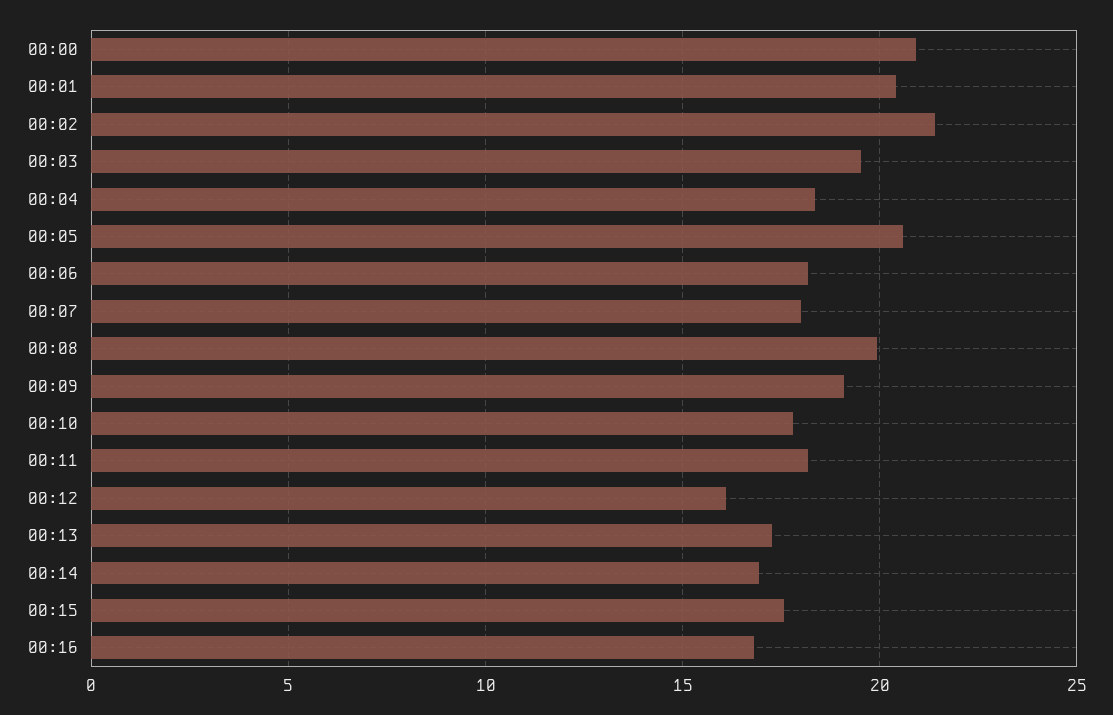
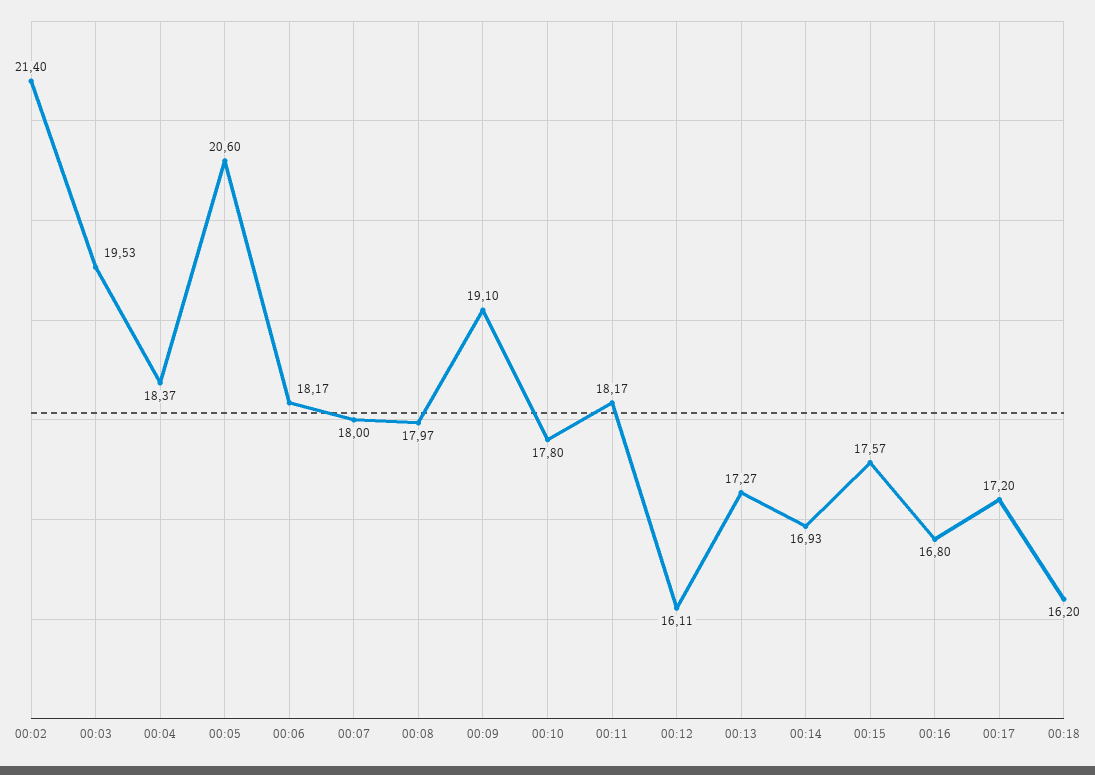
00:00: 21 -> none
00:01: 20.5 -> none
00:08: 20 -> 17.97
00:17: none -> 17.2
00:18: none -> 16.2

